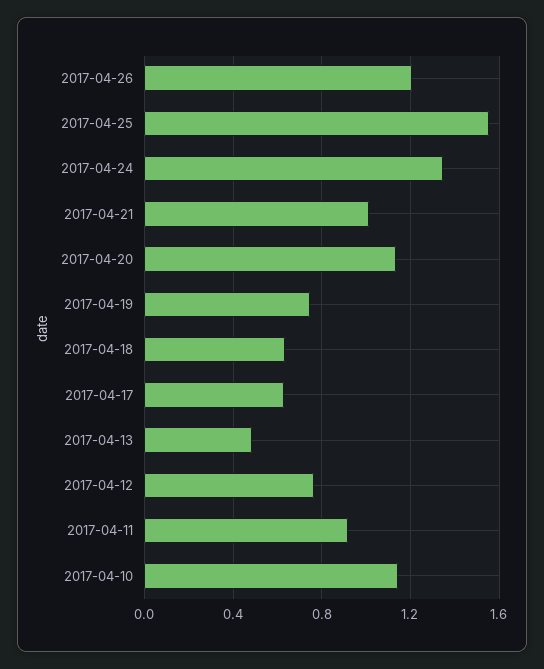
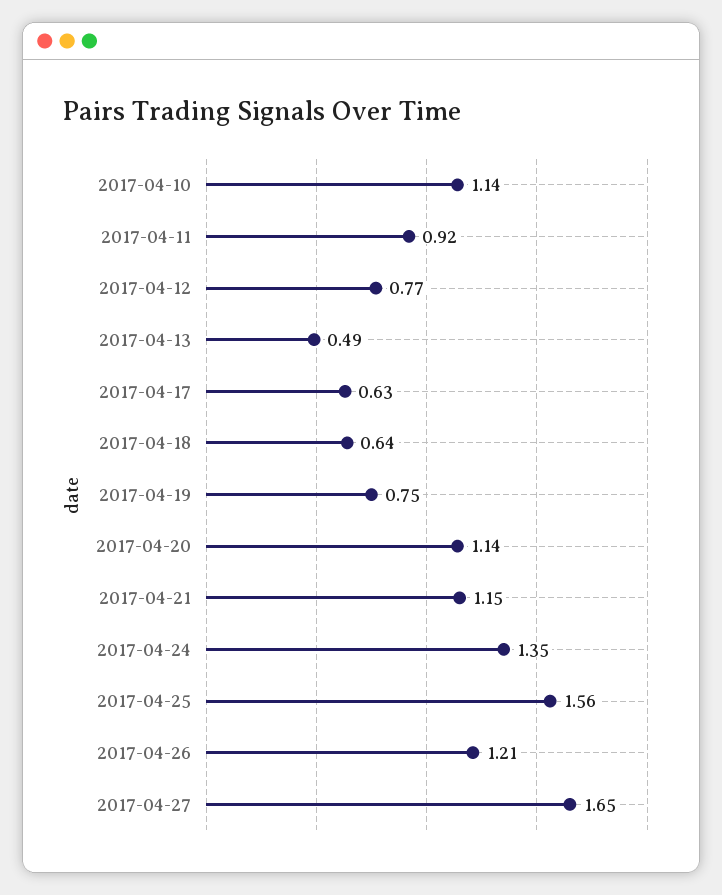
2017-04-21: 1 -> 1.15
2017-04-27: none -> 1.65

